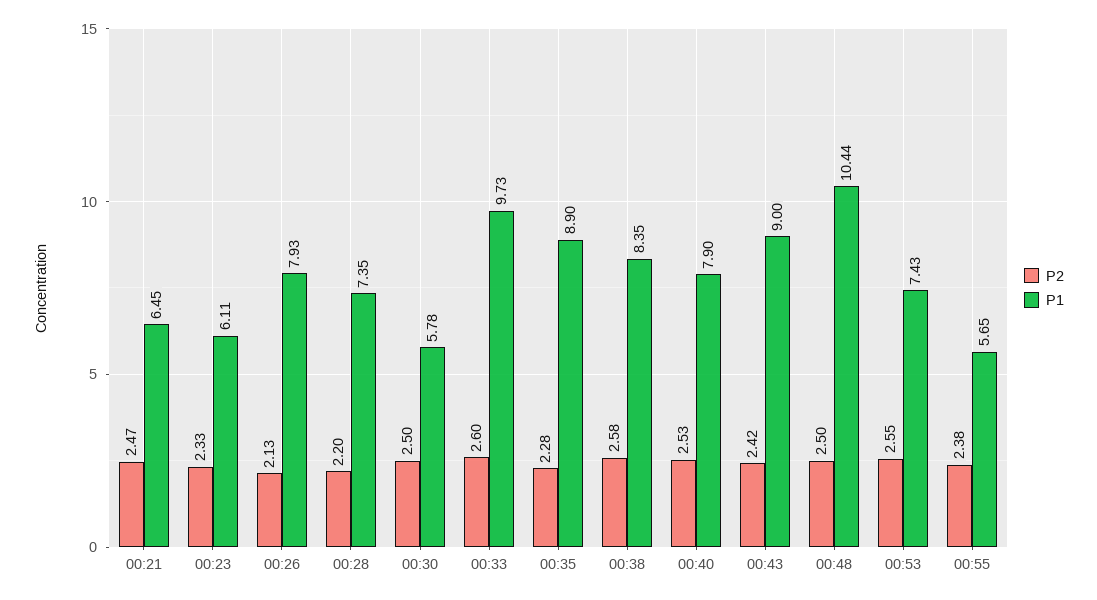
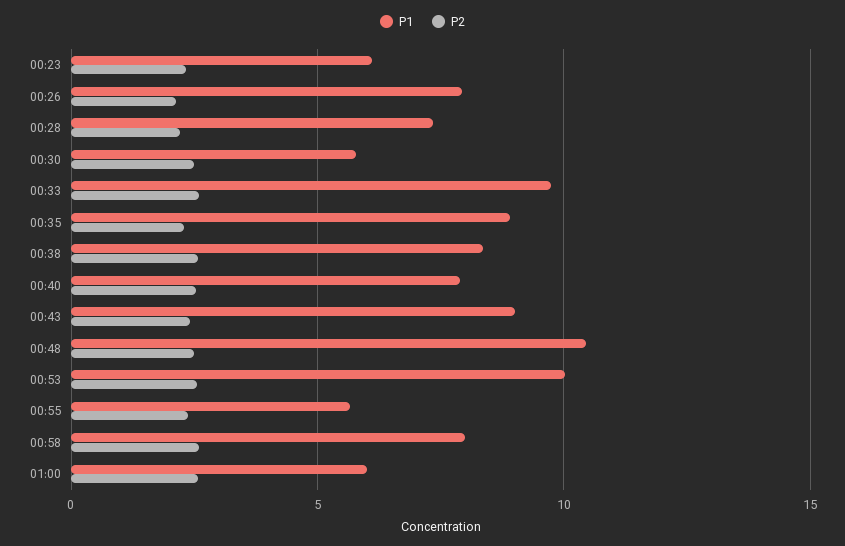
P2, 00:21: 2.47 -> none
P1, 00:21: 6.45 -> none
P1, 00:53: 7.43 -> 10
P1, 00:58: none -> 8
P2, 00:58: none -> 2.5
P1, 01:00: none -> 6
P2, 01:00: none -> 2.5

